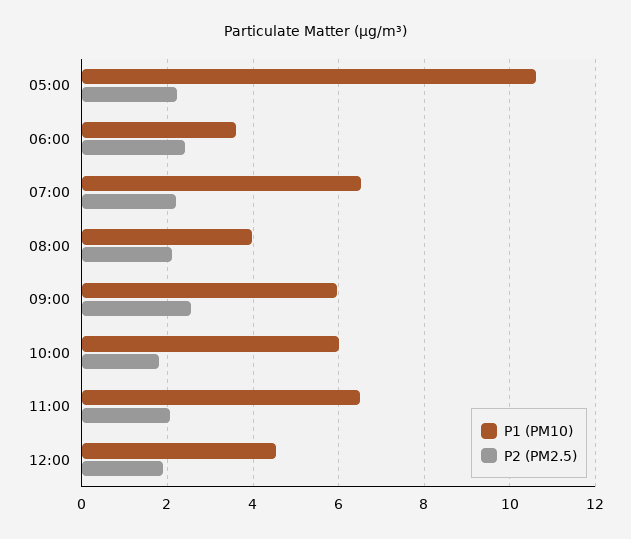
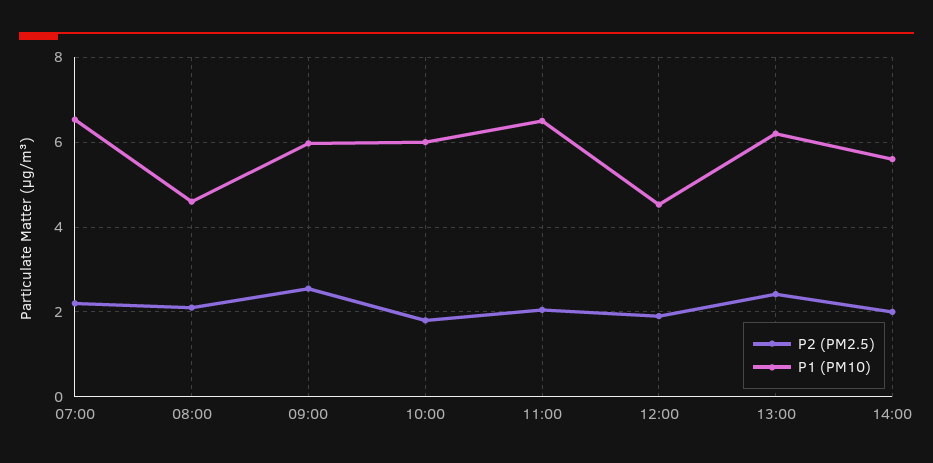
P1 (PM10), 05:00: 10.6 -> none
P2 (PM2.5), 05:00: 2.2 -> none
P1 (PM10), 06:00: 3.6 -> none
P2 (PM2.5), 06:00: 2.4 -> none
P1 (PM10), 08:00: 4 -> 4.6
P2 (PM2.5), 13:00: none -> 2.4
P1 (PM10), 13:00: none -> 6.2
P2 (PM2.5), 14:00: none -> 2
P1 (PM10), 14:00: none -> 5.6

